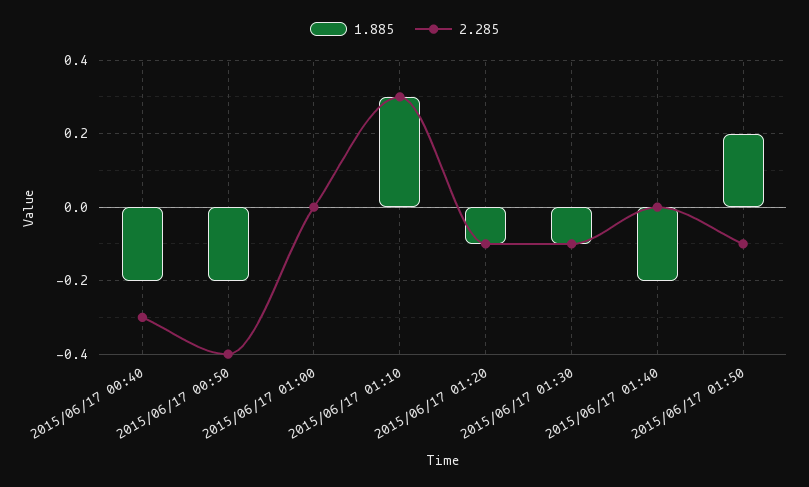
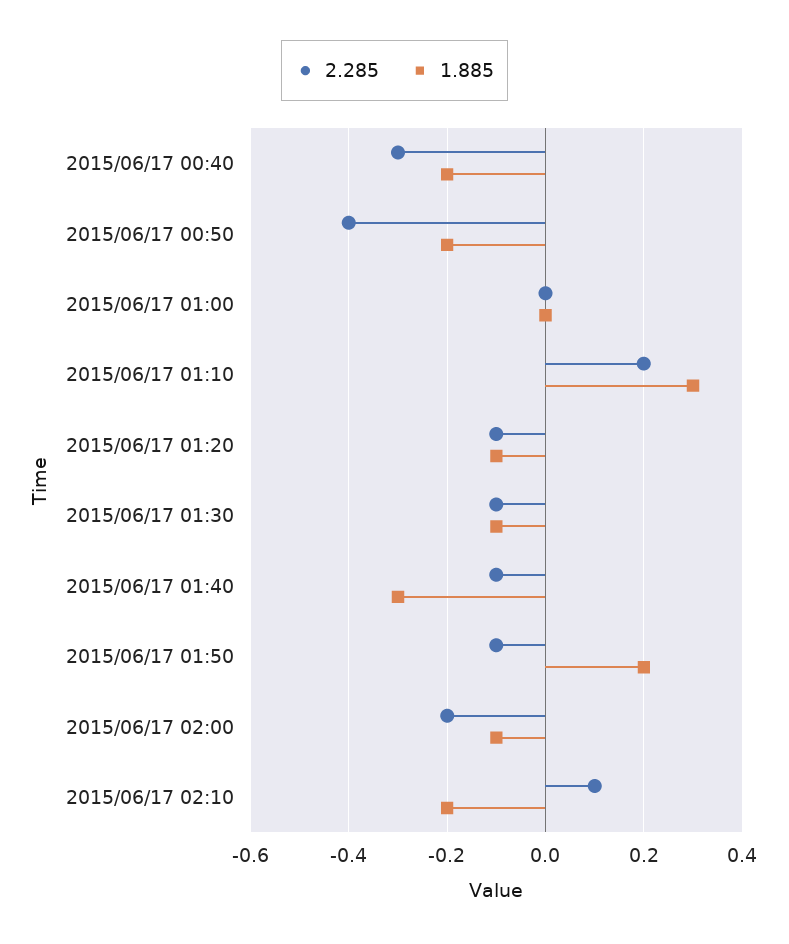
2.285, 2015/06/17 01:10: 0.3 -> 0.2
1.885, 2015/06/17 01:40: -0.2 -> -0.3
2.285, 2015/06/17 01:40: 0 -> -0.1
2.285, 2015/06/17 02:00: none -> -0.2
1.885, 2015/06/17 02:00: none -> -0.1
2.285, 2015/06/17 02:10: none -> 0.1
1.885, 2015/06/17 02:10: none -> -0.2

